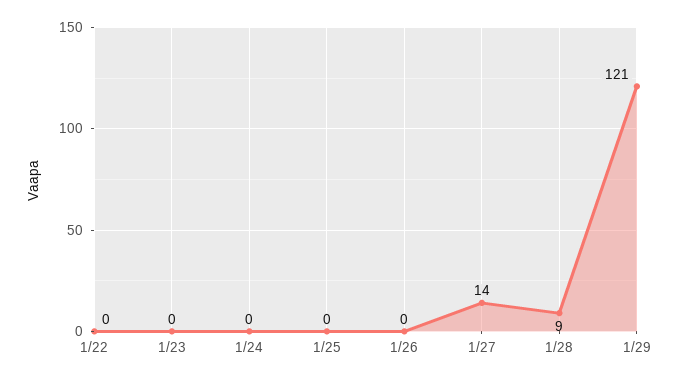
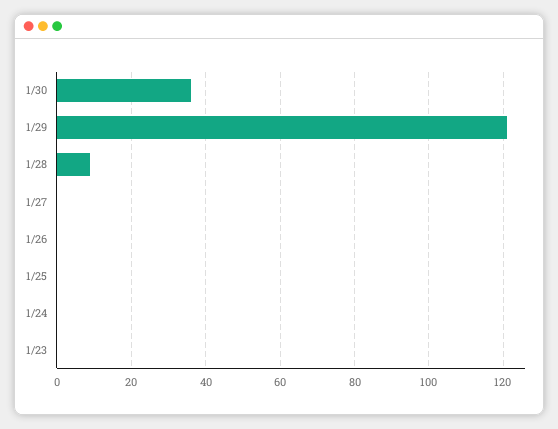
1/22: 0 -> none
1/27: 14 -> 0
1/30: none -> 35

